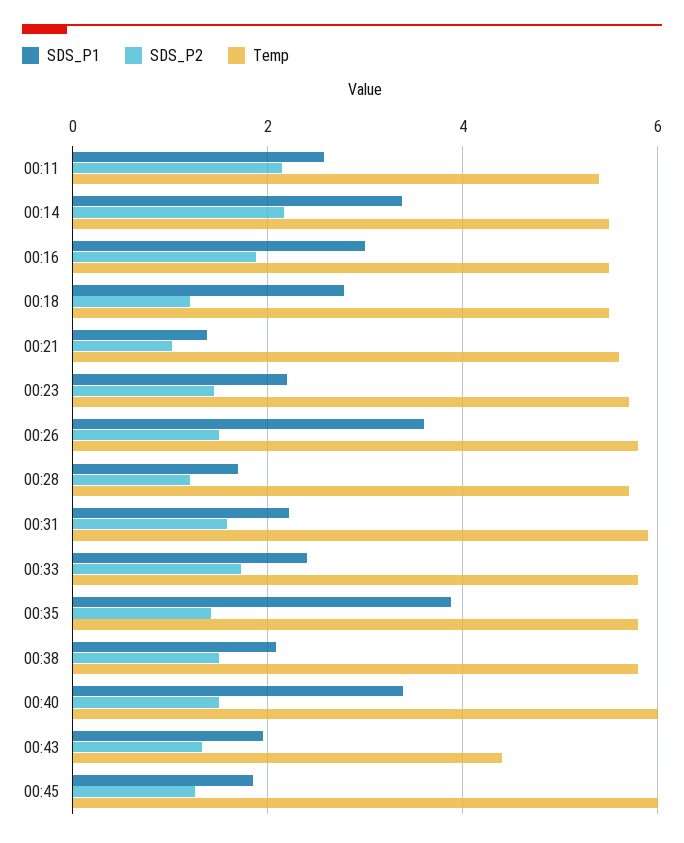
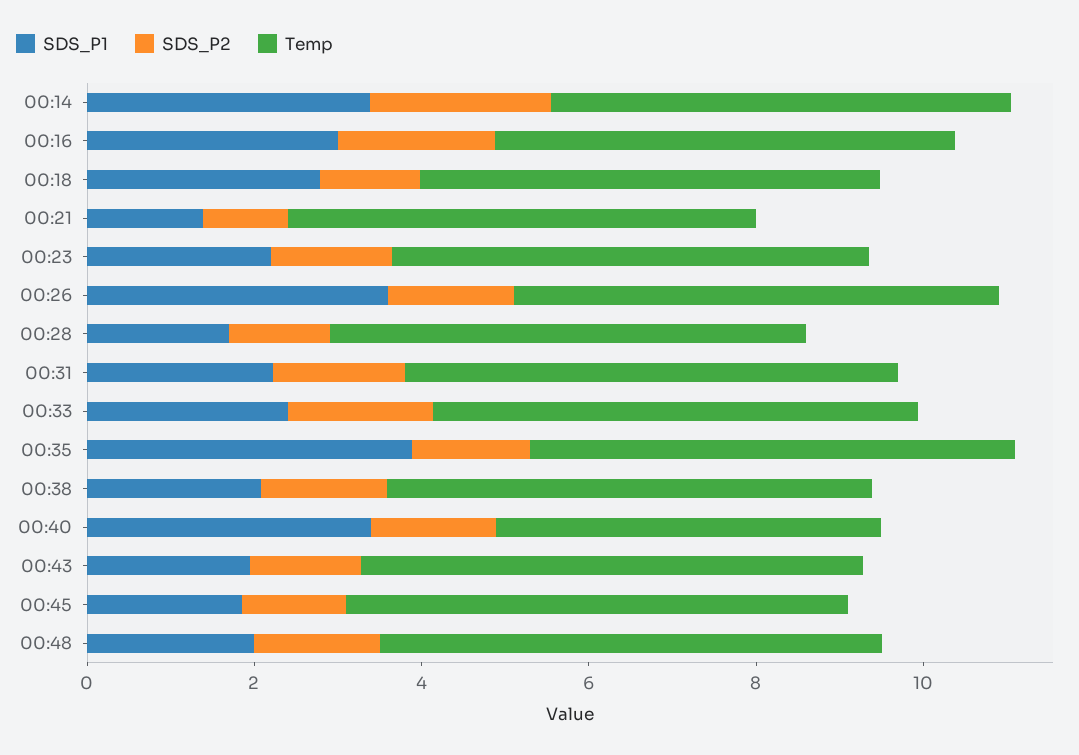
SDS_P1, 00:11: 2.6 -> none
SDS_P2, 00:11: 2.2 -> none
Temp, 00:11: 5.4 -> none
Temp, 00:40: 6 -> 4.5
Temp, 00:43: 4.4 -> 6
SDS_P1, 00:48: none -> 2
SDS_P2, 00:48: none -> 1.5
Temp, 00:48: none -> 6

